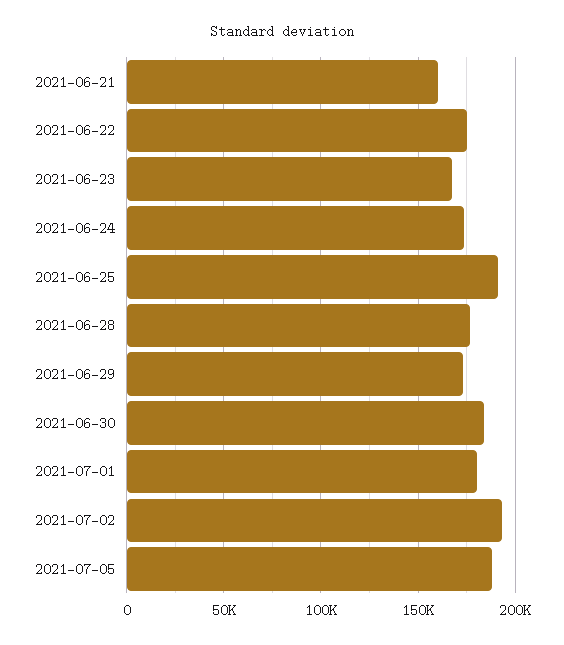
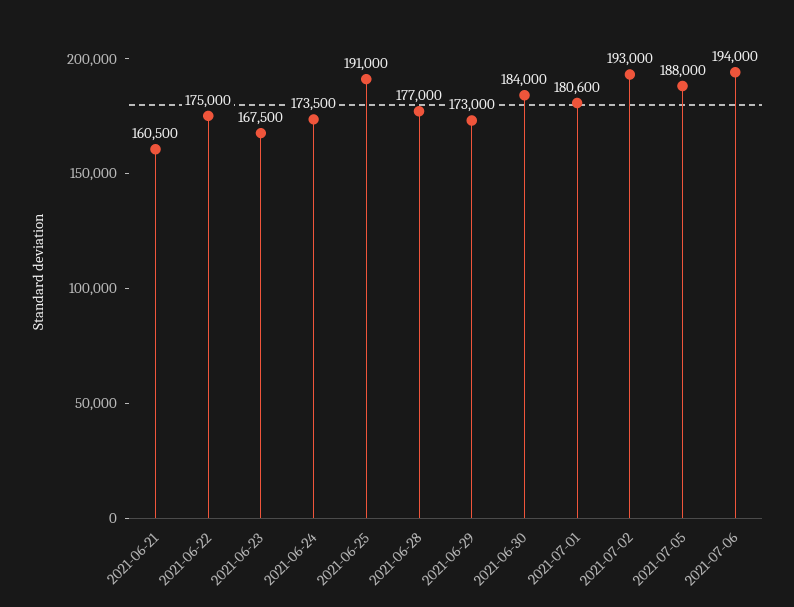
2021-07-06: none -> 194000

